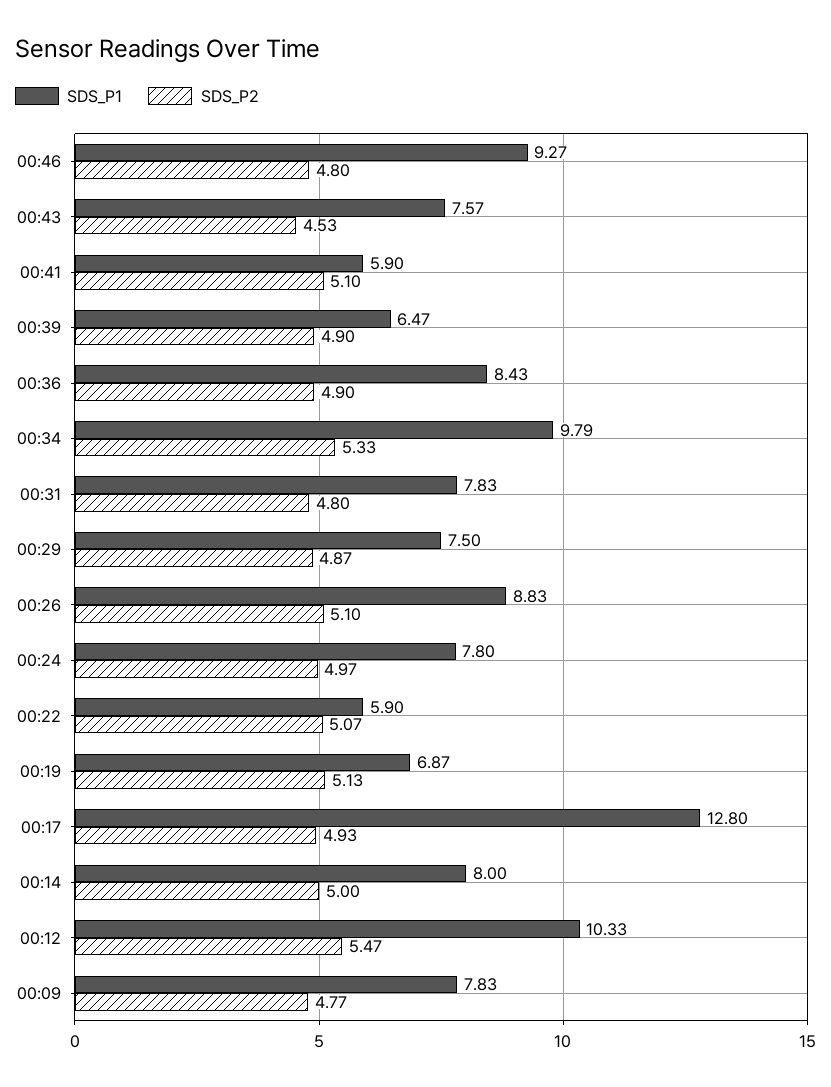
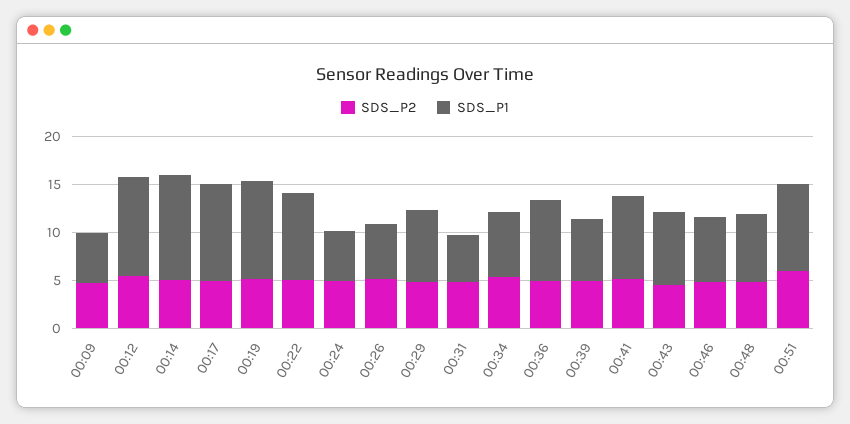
SDS_P1, 00:46: 9.27 -> 7
SDS_P1, 00:41: 5.9 -> 9
SDS_P1, 00:34: 9.79 -> 7
SDS_P1, 00:31: 7.83 -> 5
SDS_P1, 00:26: 8.83 -> 6
SDS_P1, 00:24: 7.8 -> 5
SDS_P1, 00:22: 5.9 -> 9
SDS_P1, 00:19: 6.87 -> 10
SDS_P1, 00:17: 12.8 -> 10
SDS_P1, 00:14: 8 -> 11
SDS_P1, 00:09: 7.83 -> 5
SDS_P2, 00:48: none -> 5
SDS_P1, 00:48: none -> 7
SDS_P2, 00:51: none -> 6
SDS_P1, 00:51: none -> 9

